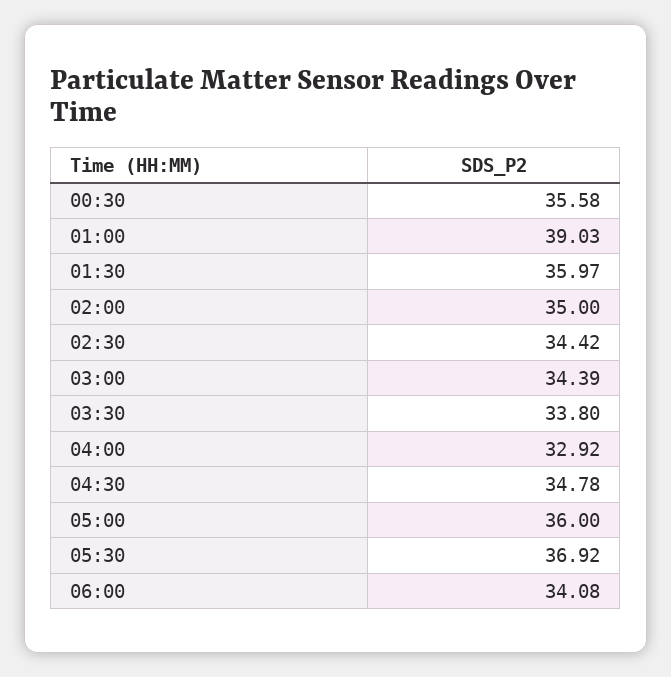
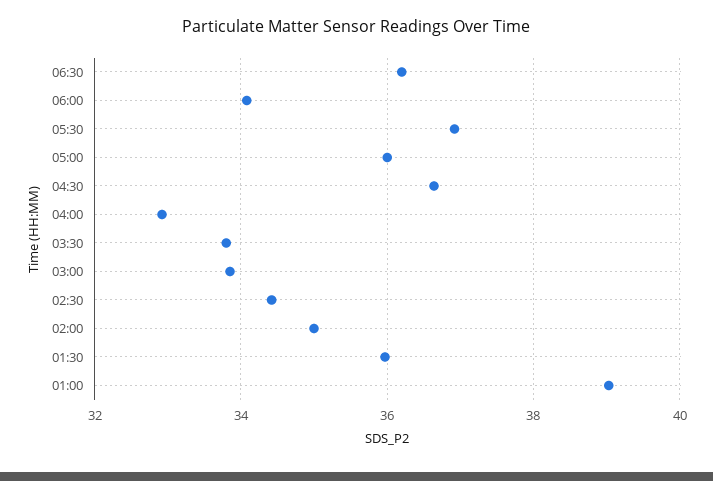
00:30: 35.58 -> none
03:00: 34.39 -> 33.8
04:30: 34.78 -> 36.6
06:30: none -> 36.2

